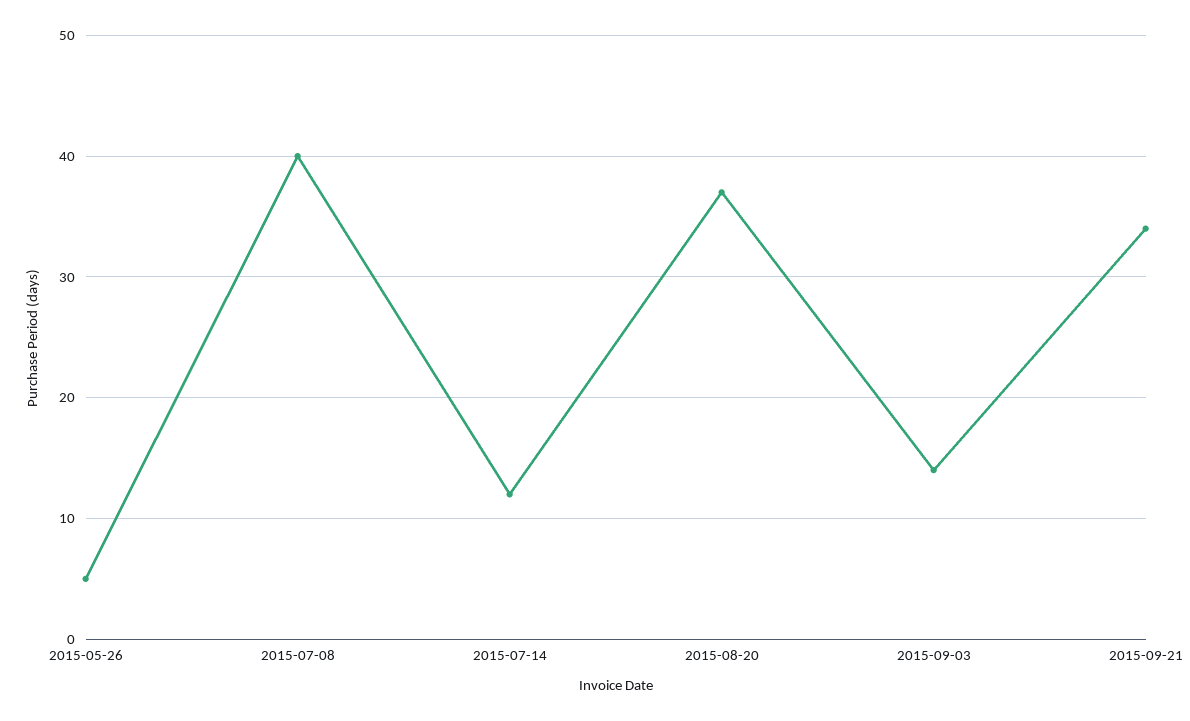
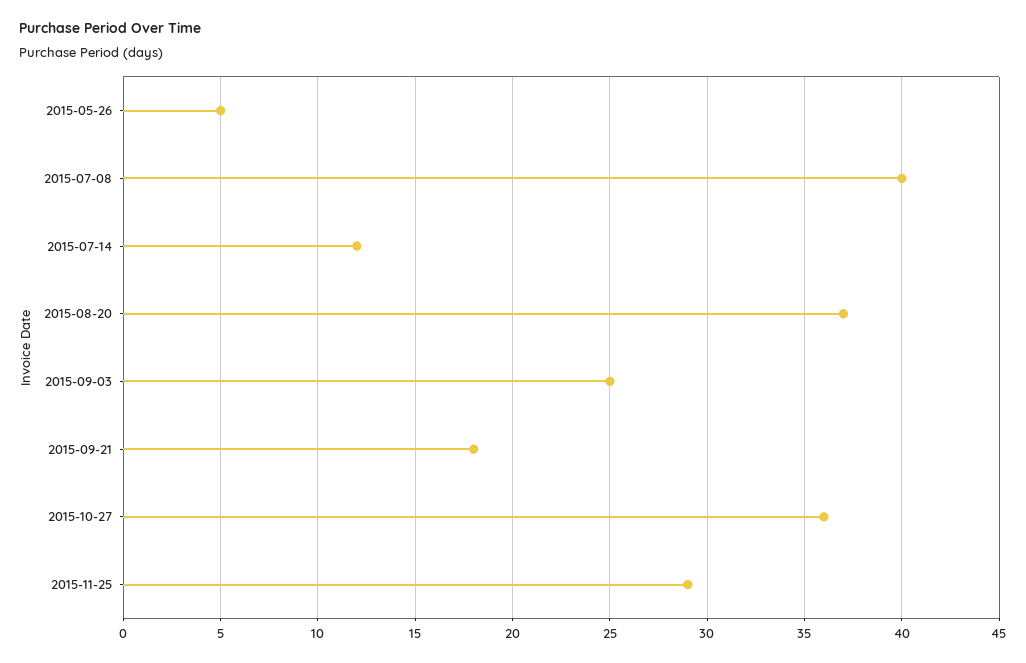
2015-09-03: 14 -> 25
2015-09-21: 34 -> 18
2015-10-27: none -> 36
2015-11-25: none -> 29

